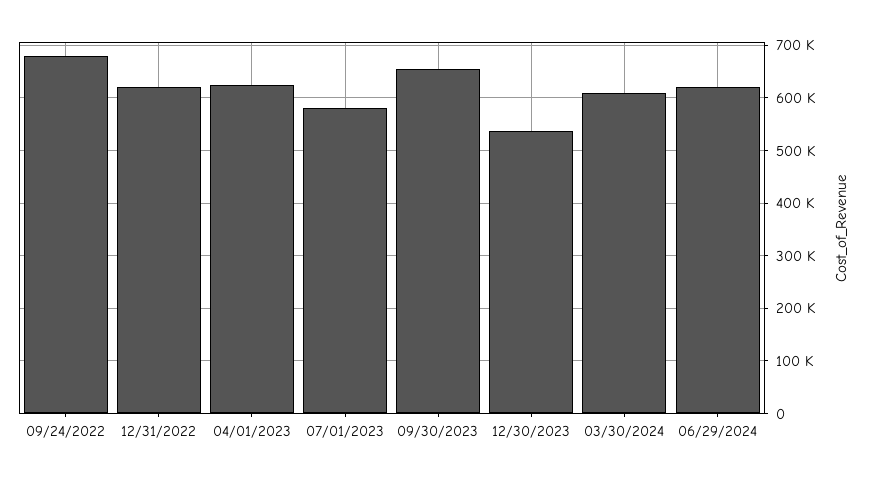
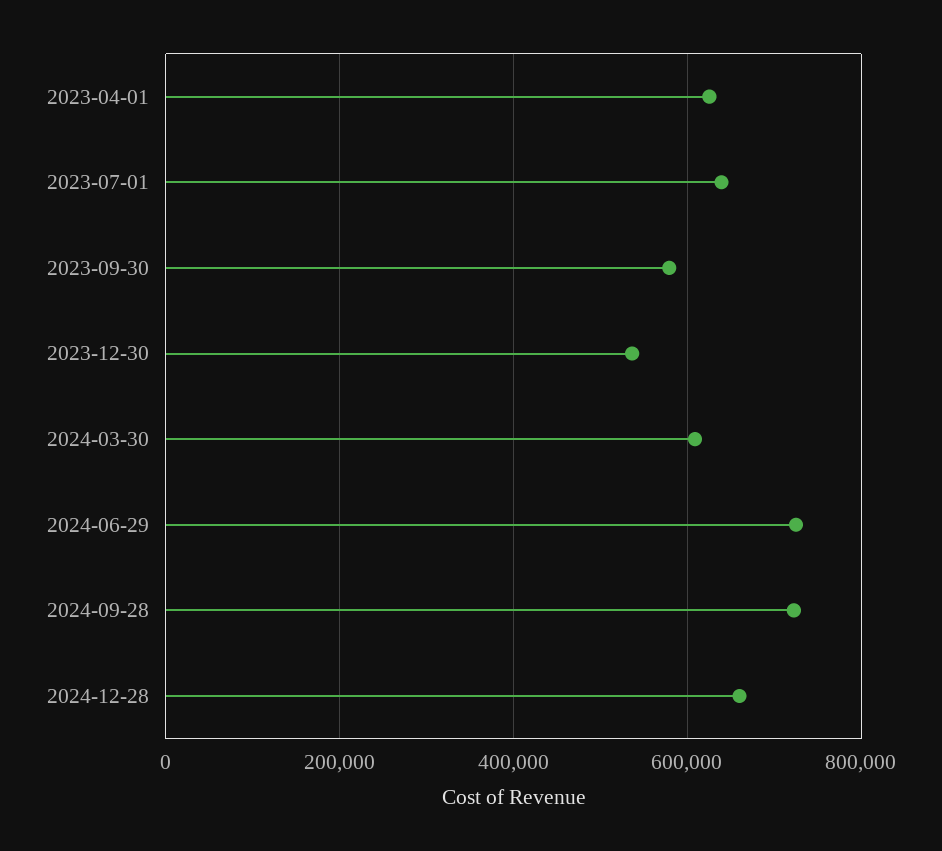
09/24/2022: 680000 -> none
12/31/2022: 620000 -> none
07/01/2023: 580000 -> 640000
09/30/2023: 660000 -> 580000
06/29/2024: 620000 -> 720000
2024-09-28: none -> 720000
2024-12-28: none -> 660000

